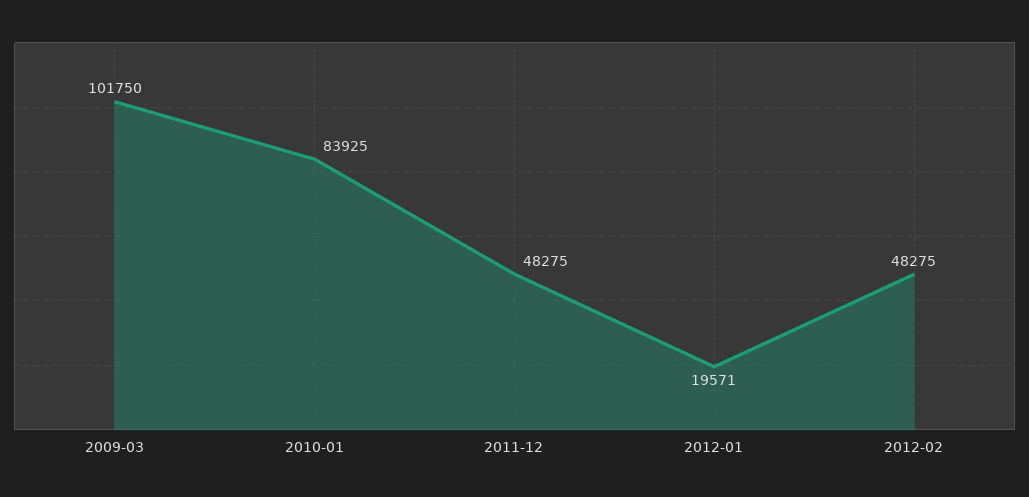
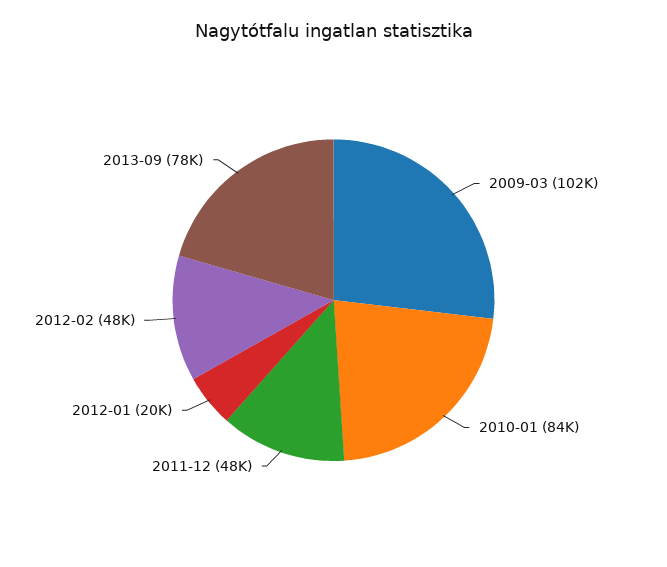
2013-09: none -> 78000

